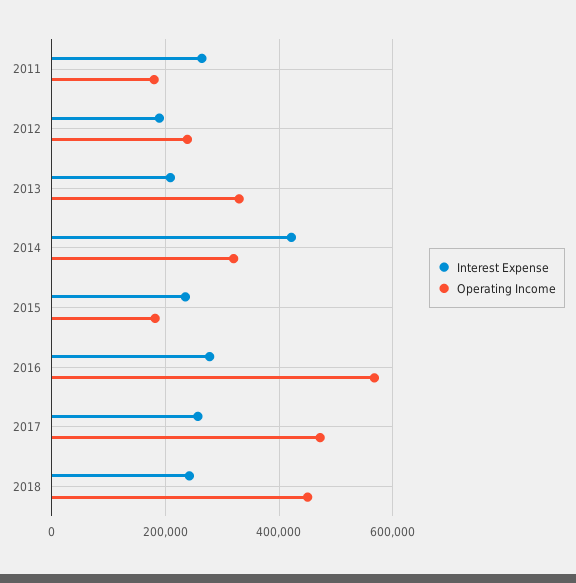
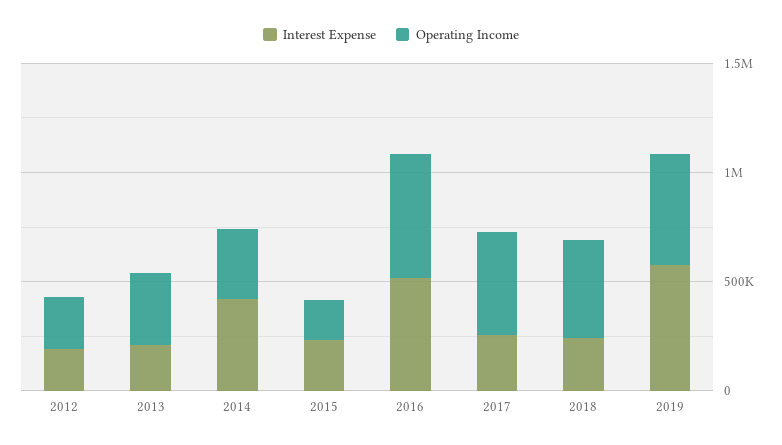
Interest Expense, 2011: 260000 -> none
Operating Income, 2011: 180000 -> none
Interest Expense, 2016: 280000 -> 500000
Interest Expense, 2019: none -> 600000
Operating Income, 2019: none -> 500000

